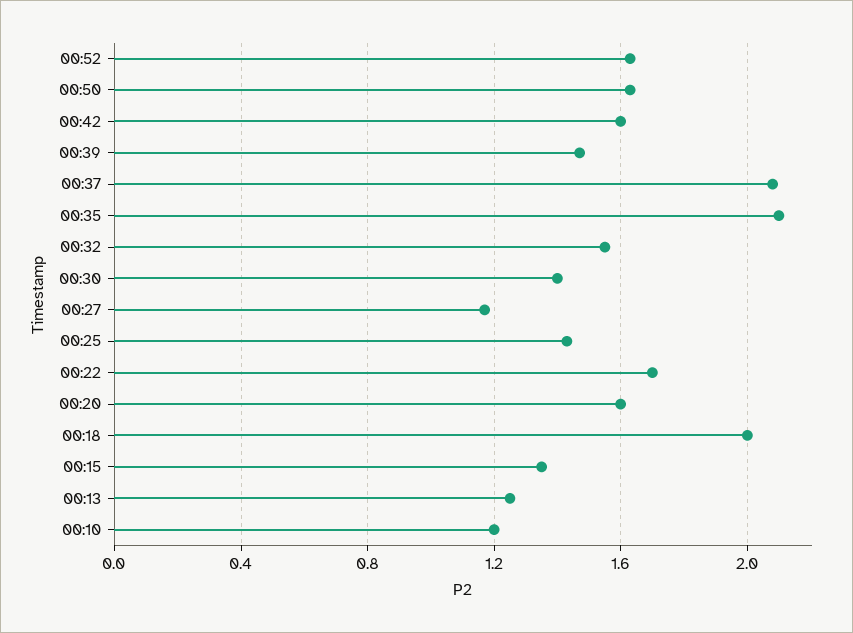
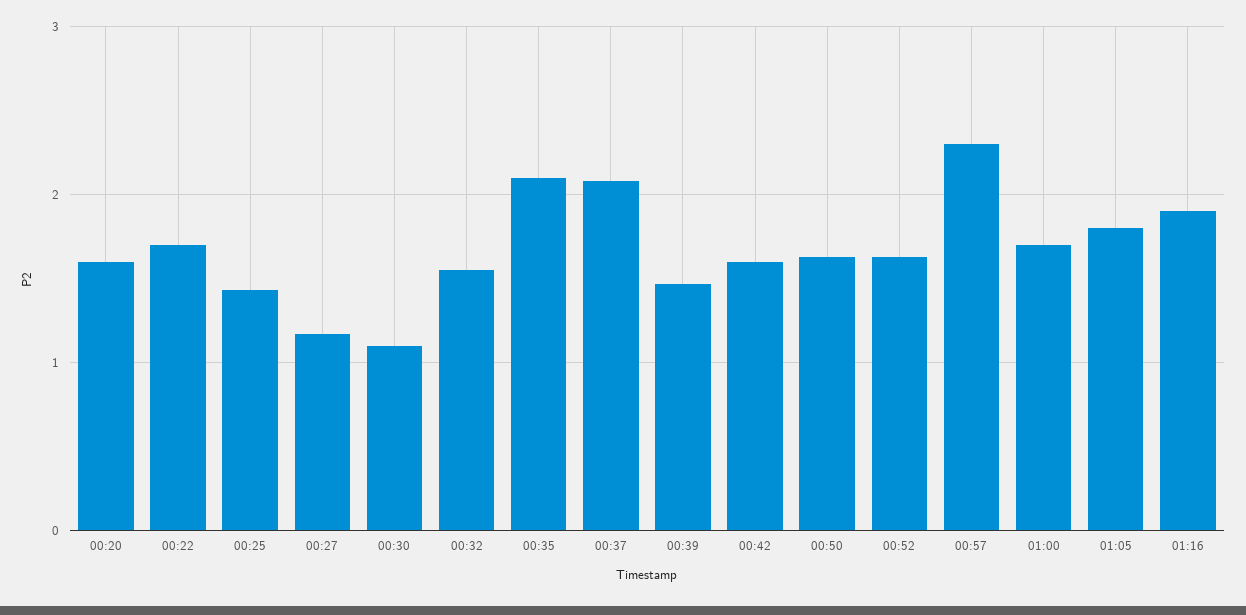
00:30: 1.4 -> 1.1
00:18: 2 -> none
00:15: 1.35 -> none
00:13: 1.25 -> none
00:10: 1.2 -> none
00:57: none -> 2.3
01:00: none -> 1.7
01:05: none -> 1.8
01:16: none -> 1.9

